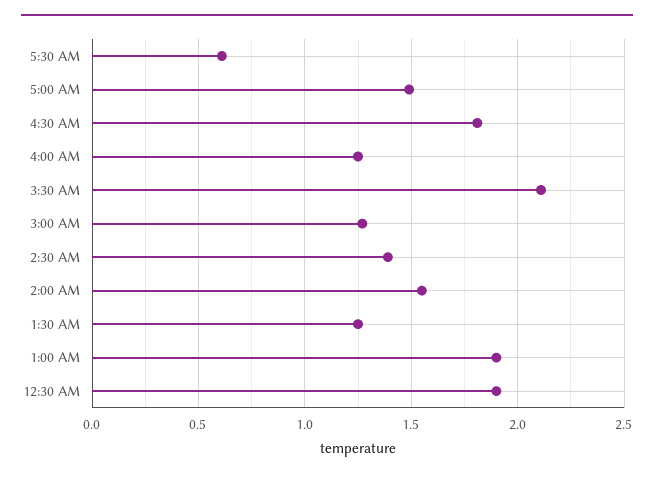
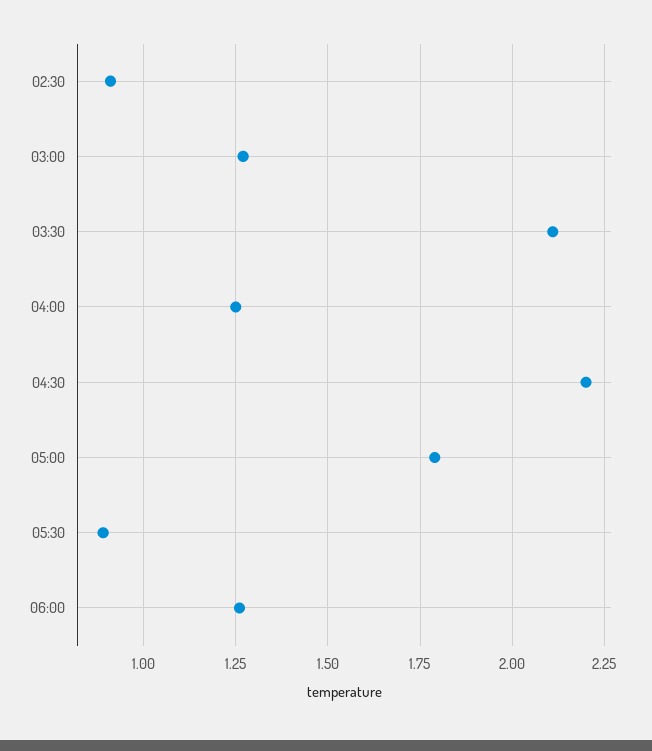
5:30 AM: 0.6 -> 0.9
5:00 AM: 1.5 -> 1.8
4:30 AM: 1.8 -> 2.2
2:30 AM: 1.4 -> 0.9
2:00 AM: 1.55 -> none
1:30 AM: 1.25 -> none
1:00 AM: 1.9 -> none
12:30 AM: 1.9 -> none
06:00: none -> 1.25

